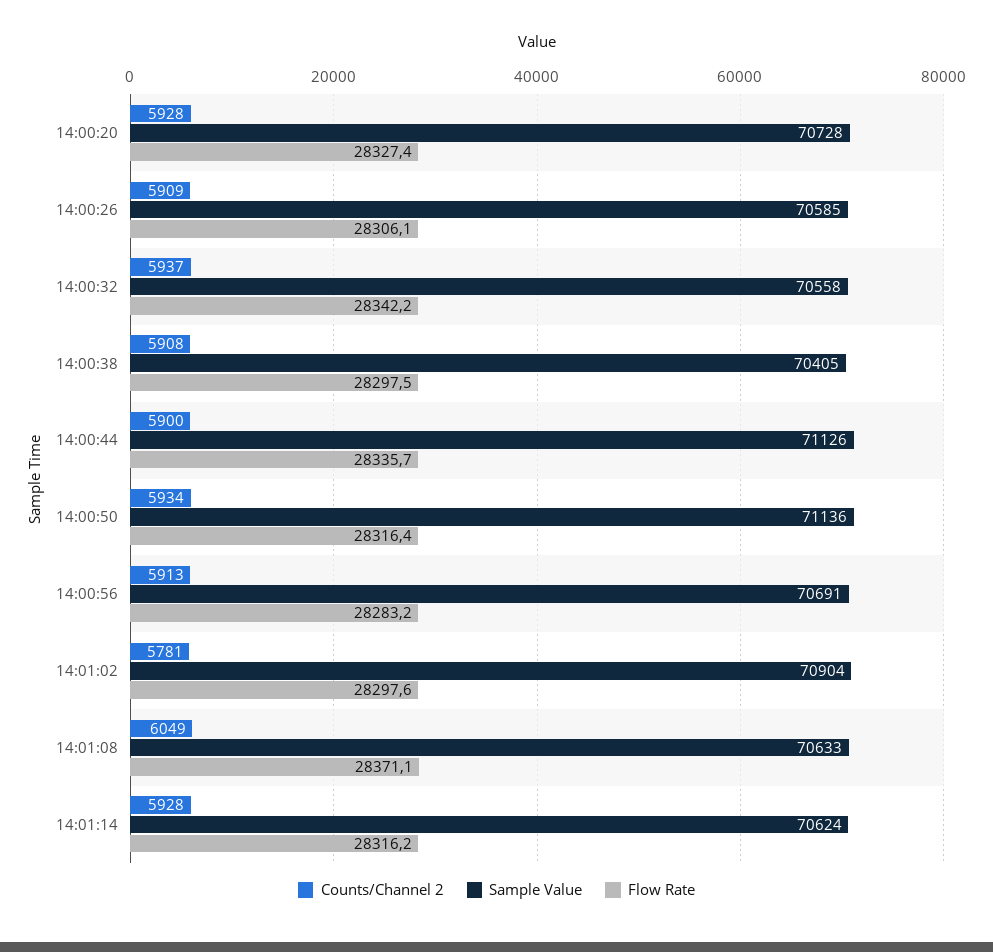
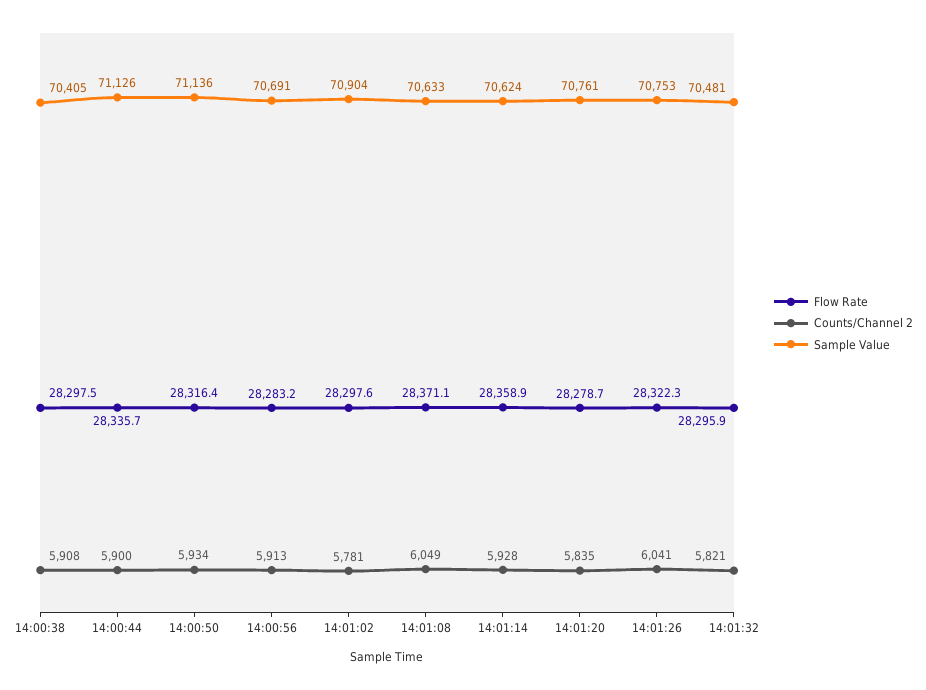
Counts/Channel 2, 14:00:20: 5928 -> none
Sample Value, 14:00:20: 70728 -> none
Flow Rate, 14:00:20: 28327.4 -> none
Counts/Channel 2, 14:00:26: 5909 -> none
Sample Value, 14:00:26: 70585 -> none
Flow Rate, 14:00:26: 28306.1 -> none
Counts/Channel 2, 14:00:32: 5937 -> none
Sample Value, 14:00:32: 70558 -> none
Flow Rate, 14:00:32: 28342.2 -> none
Flow Rate, 14:01:14: 28316.2 -> 28358.9
Flow Rate, 14:01:20: none -> 28278.7
Counts/Channel 2, 14:01:20: none -> 5835
Sample Value, 14:01:20: none -> 70761
Flow Rate, 14:01:26: none -> 28322.3
Counts/Channel 2, 14:01:26: none -> 6041
Sample Value, 14:01:26: none -> 70753
Flow Rate, 14:01:32: none -> 28295.9
Counts/Channel 2, 14:01:32: none -> 5821
Sample Value, 14:01:32: none -> 70481

